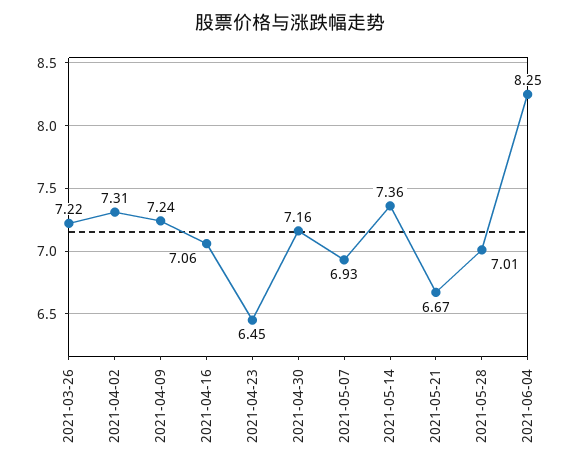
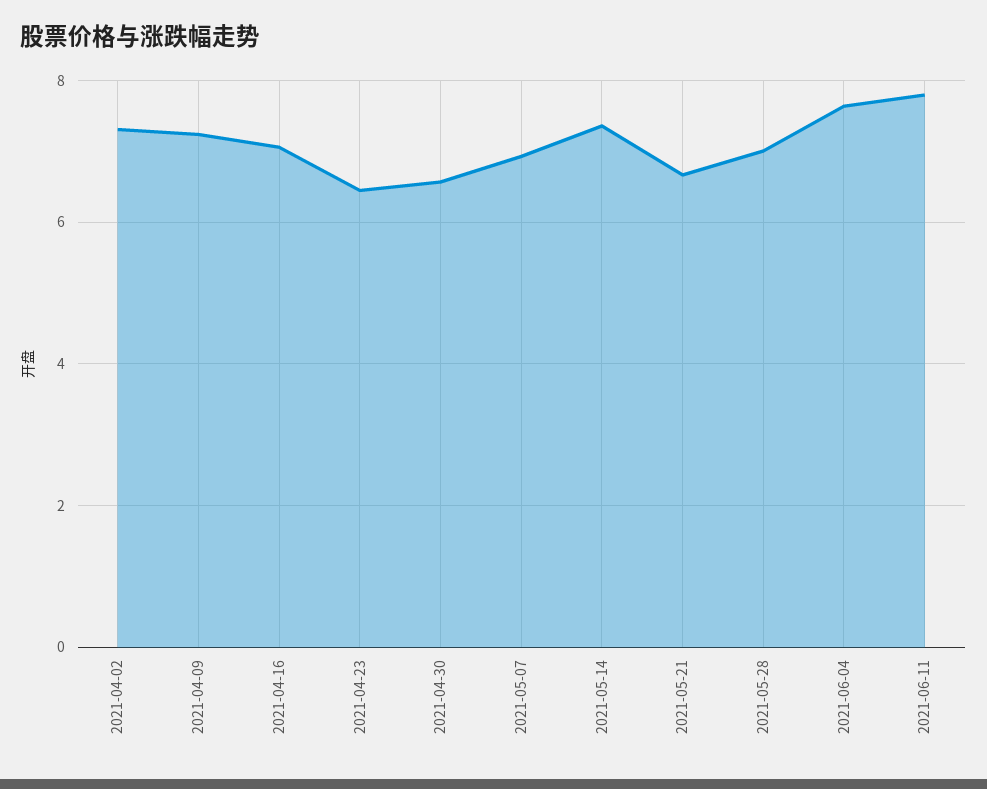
2021-03-26: 7.22 -> none
2021-04-30: 7.16 -> 6.6
2021-06-04: 8.25 -> 7.6
2021-06-11: none -> 7.8

